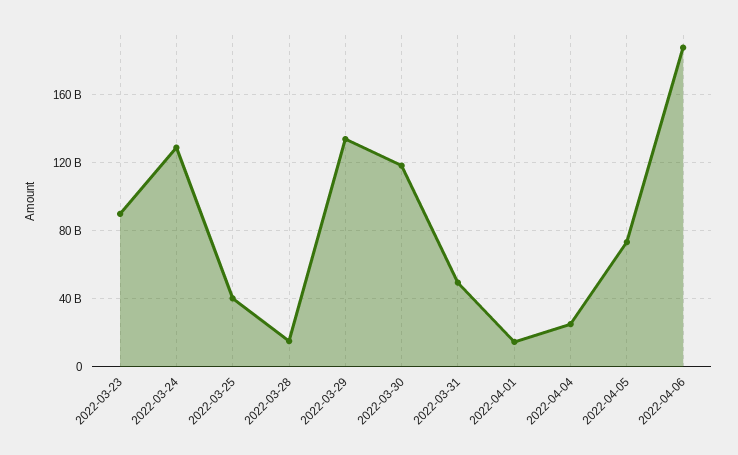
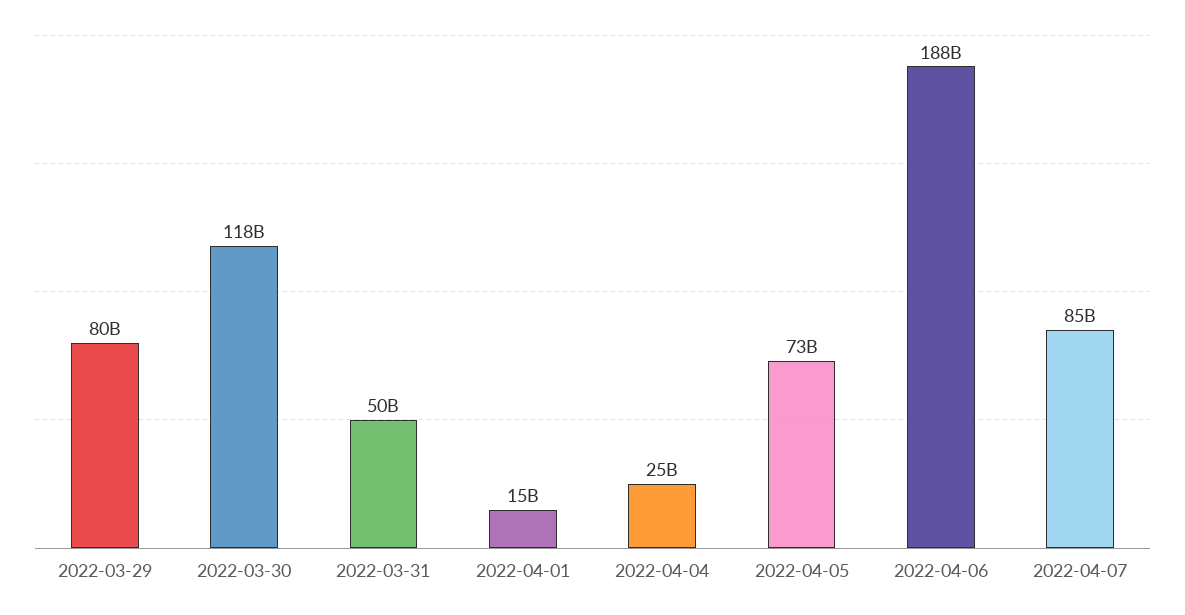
2022-03-23: 90000000000 -> none
2022-03-24: 130000000000 -> none
2022-03-25: 40000000000 -> none
2022-03-28: 15000000000 -> none
2022-03-29: 135000000000 -> 80000000000
2022-04-07: none -> 85000000000

